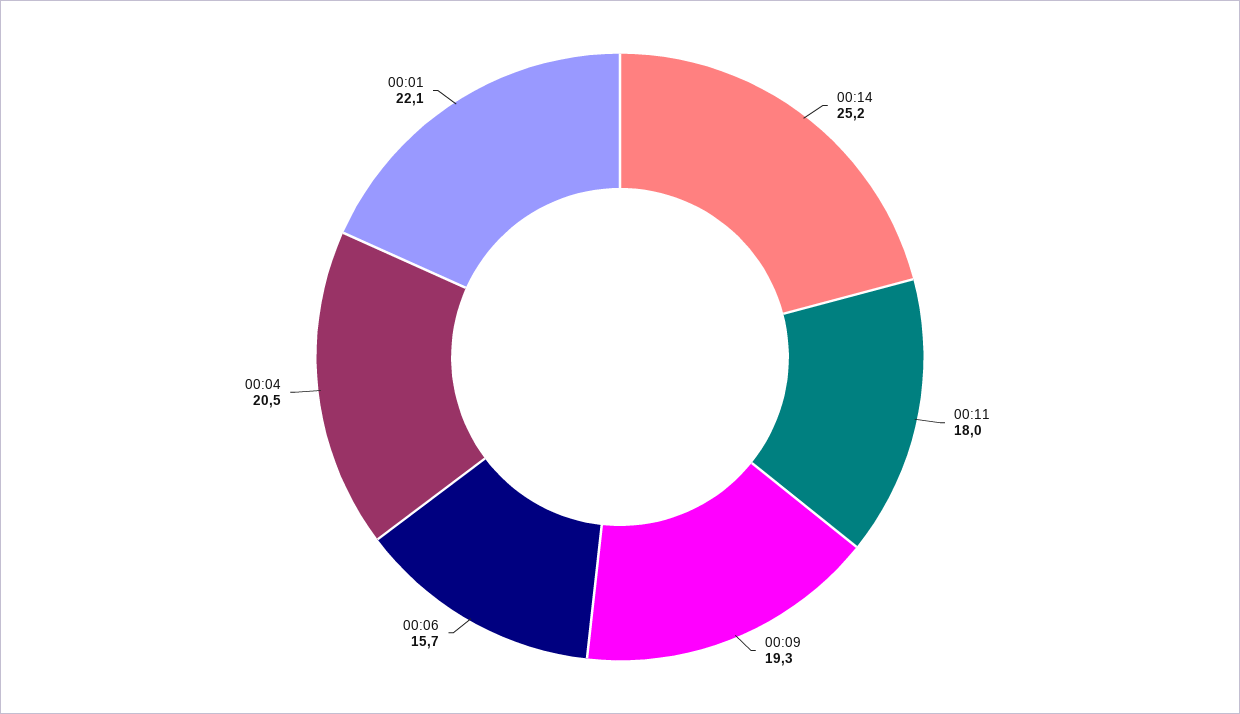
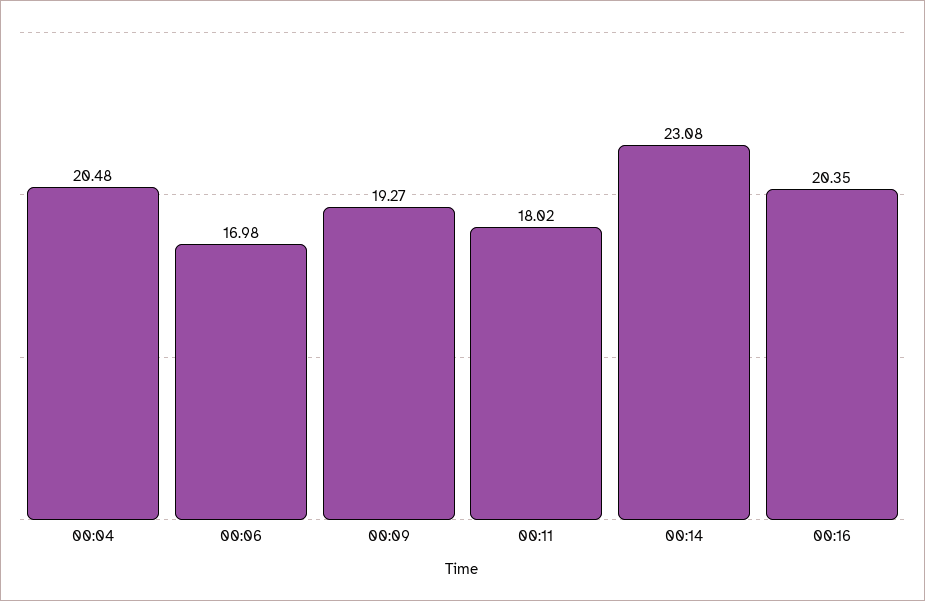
00:14: 25.2 -> 23.08
00:06: 15.7 -> 16.98
00:01: 22.1 -> none
00:16: none -> 20.35

